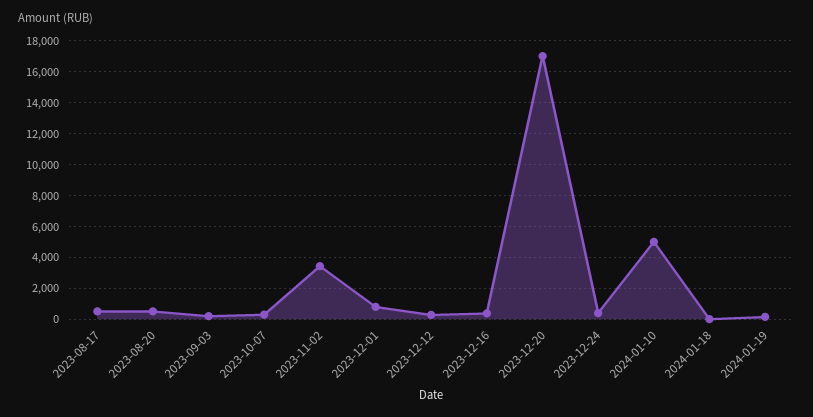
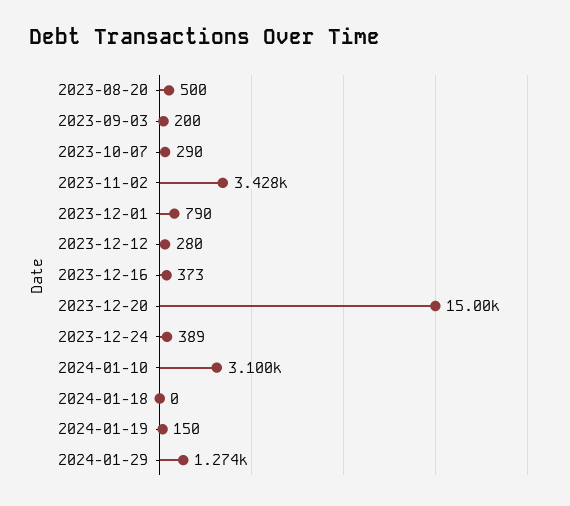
2023-08-17: 500 -> none
2023-12-20: 17000 -> 15000
2024-01-10: 5000 -> 3100
2024-01-29: none -> 1274

